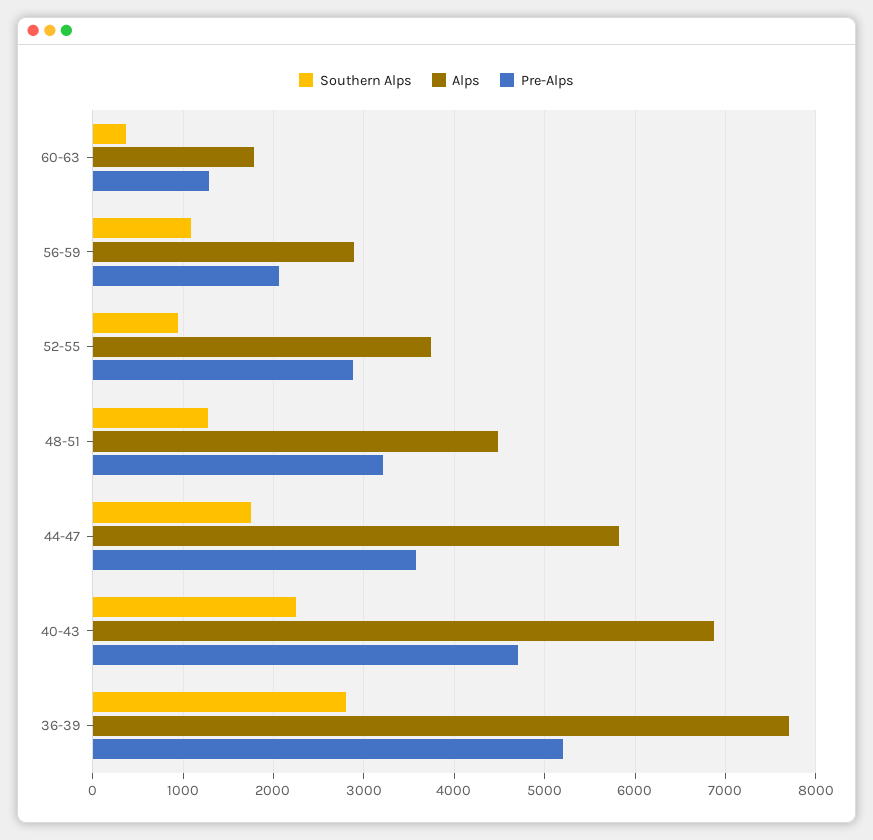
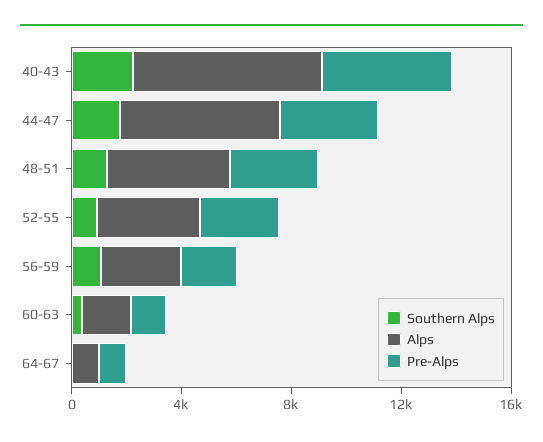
Southern Alps, 36-39: 2800 -> none
Alps, 36-39: 7700 -> none
Pre-Alps, 36-39: 5200 -> none
Southern Alps, 64-67: none -> 0
Alps, 64-67: none -> 1000
Pre-Alps, 64-67: none -> 1000

